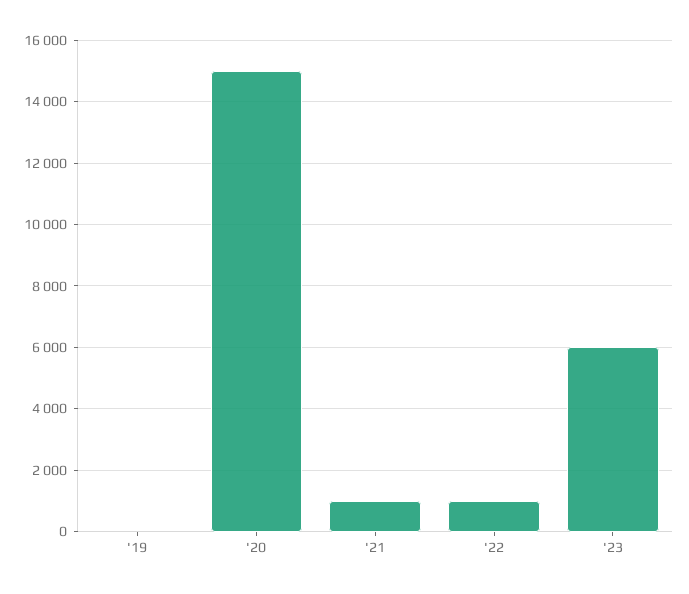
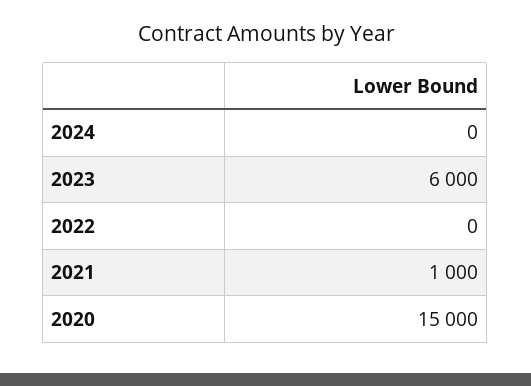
'19: 0 -> none
'22: 1000 -> 0
2024: none -> 0

